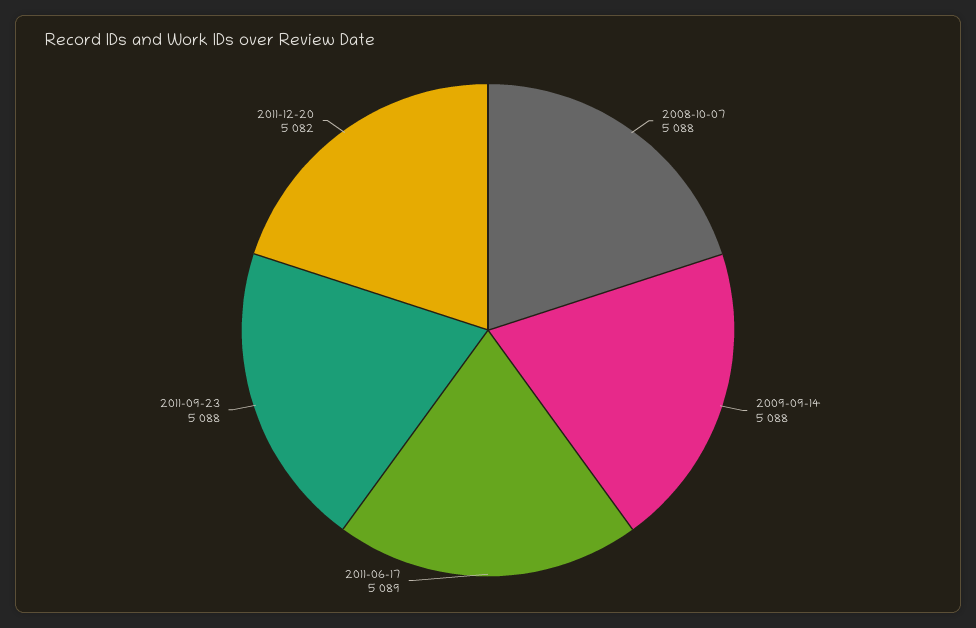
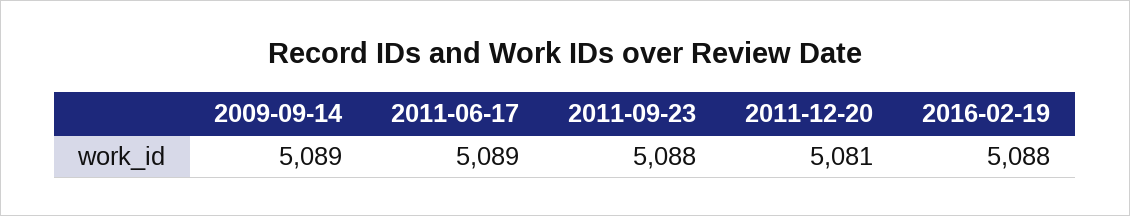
2008-10-07: 5088 -> none
2009-09-14: 5088 -> 5089
2011-12-20: 5082 -> 5081
2016-02-19: none -> 5088

